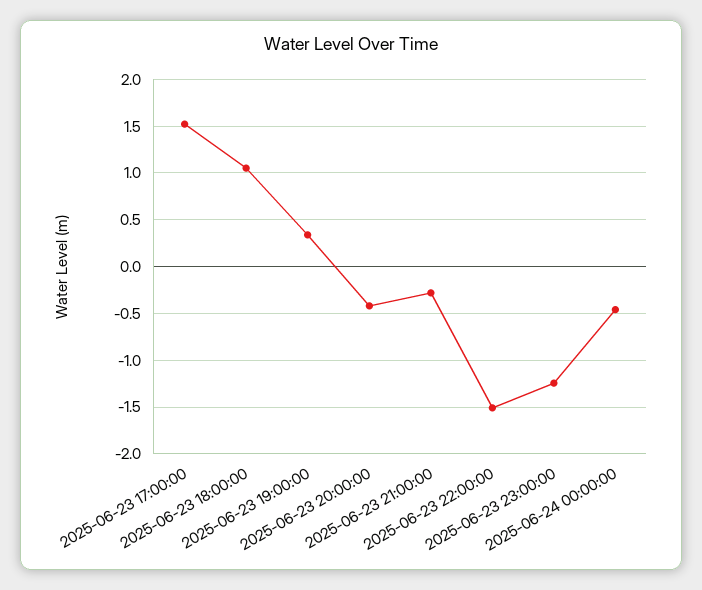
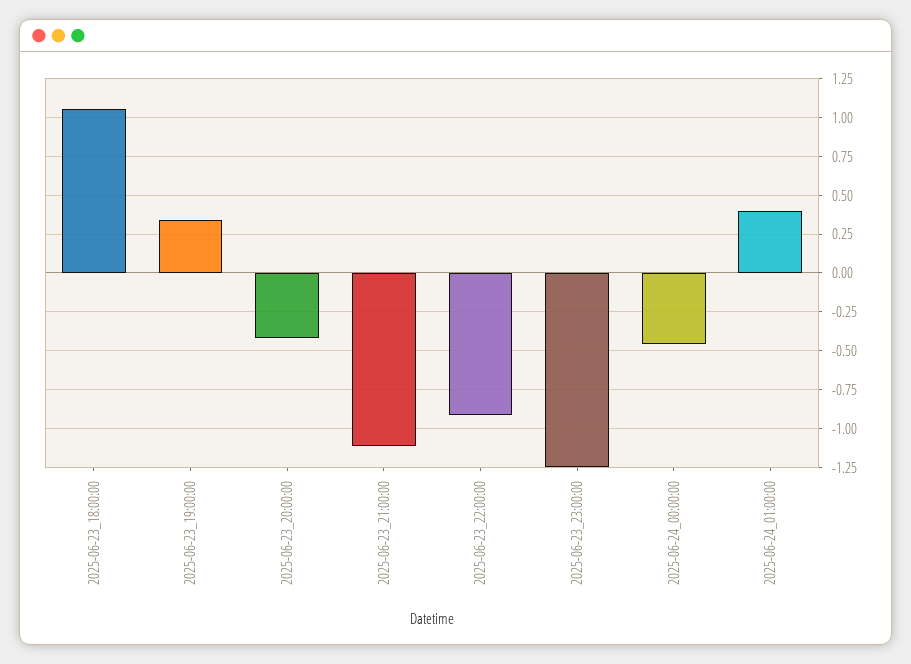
2025-06-23 17:00:00: 1.5 -> none
2025-06-23 21:00:00: -0.3 -> -1.1
2025-06-23 22:00:00: -1.5 -> -0.9
2025-06-24_01:00:00: none -> 0.4

